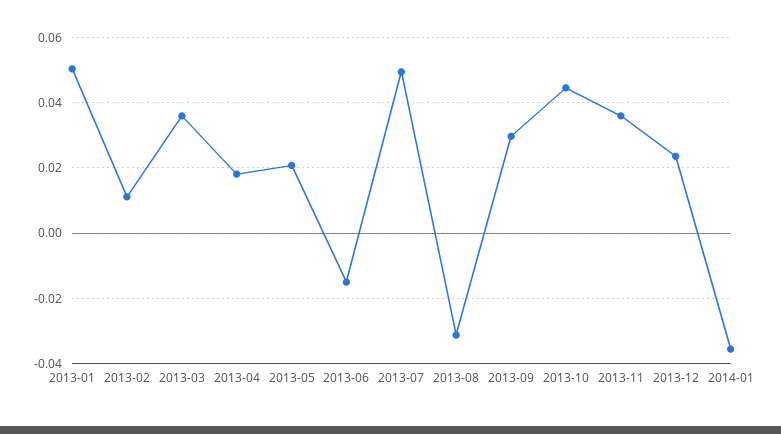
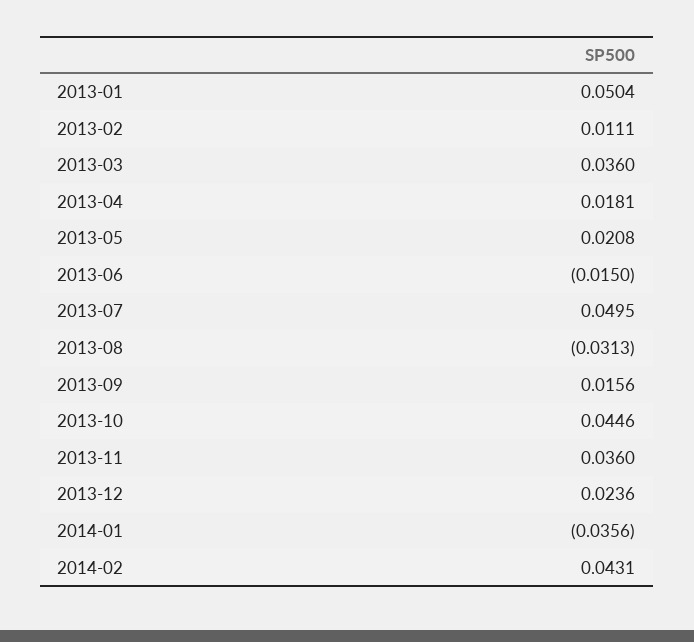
2013-09: 0.03 -> 0.0156
2014-02: none -> 0.0431

